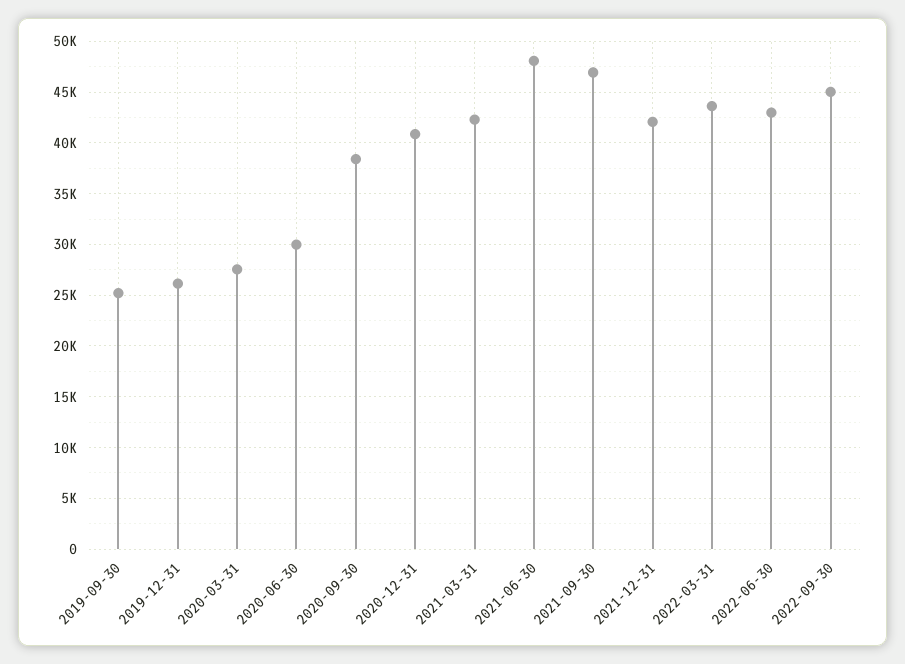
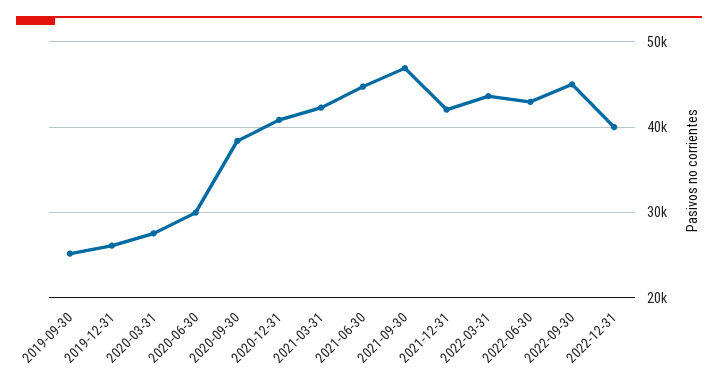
2021-06-30: 48000 -> 45000
2022-12-31: none -> 40000

